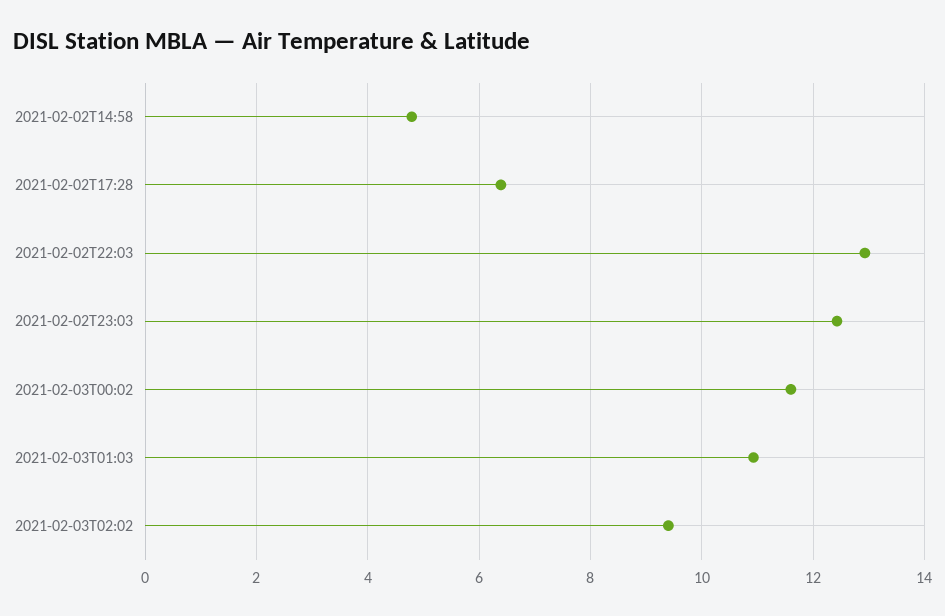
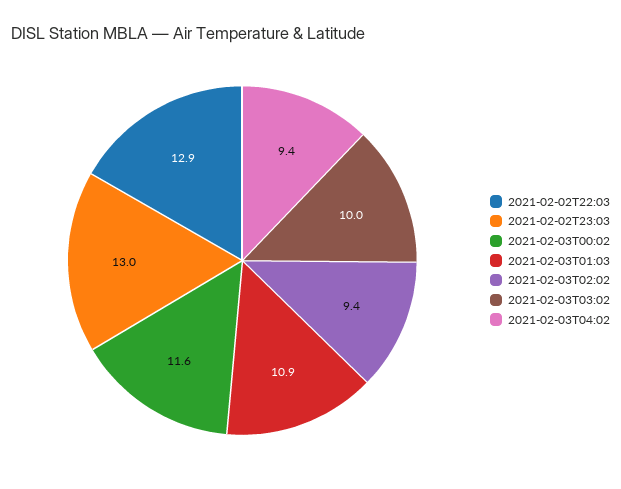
2021-02-02T14:58: 4.8 -> none
2021-02-02T17:28: 6.4 -> none
2021-02-02T23:03: 12.4 -> 13
2021-02-03T03:02: none -> 10
2021-02-03T04:02: none -> 9.4

